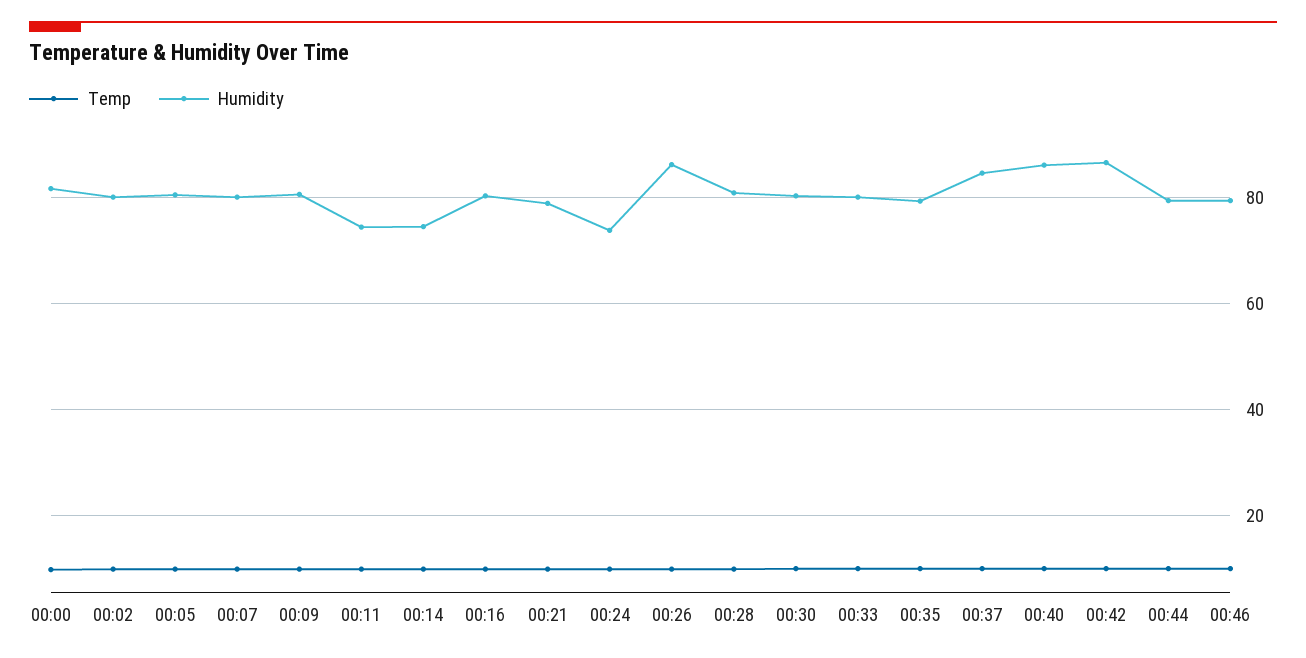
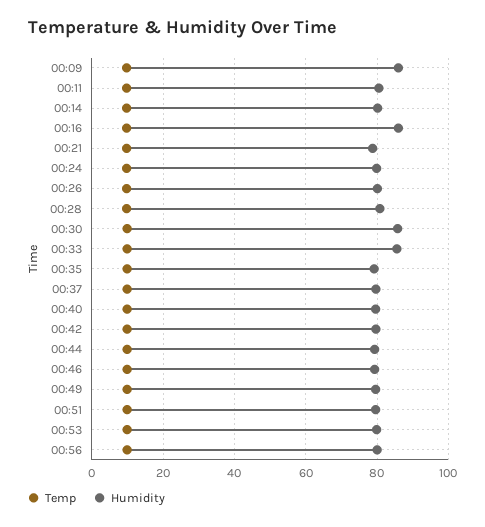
Temp, 00:00: 10 -> none
Humidity, 00:00: 82 -> none
Temp, 00:02: 10 -> none
Humidity, 00:02: 80 -> none
Temp, 00:05: 10 -> none
Humidity, 00:05: 80 -> none
Temp, 00:07: 10 -> none
Humidity, 00:07: 80 -> none
Humidity, 00:09: 80 -> 86
Humidity, 00:11: 74 -> 80
Humidity, 00:14: 74 -> 80
Humidity, 00:16: 80 -> 86
Humidity, 00:24: 74 -> 80
Humidity, 00:26: 86 -> 80
Humidity, 00:30: 80 -> 86
Humidity, 00:33: 80 -> 86
Humidity, 00:37: 84 -> 80
Humidity, 00:40: 86 -> 80
Humidity, 00:42: 86 -> 80
Temp, 00:49: none -> 10
Humidity, 00:49: none -> 80
Temp, 00:51: none -> 10
Humidity, 00:51: none -> 80
Temp, 00:53: none -> 10
Humidity, 00:53: none -> 80
Temp, 00:56: none -> 10
Humidity, 00:56: none -> 80

